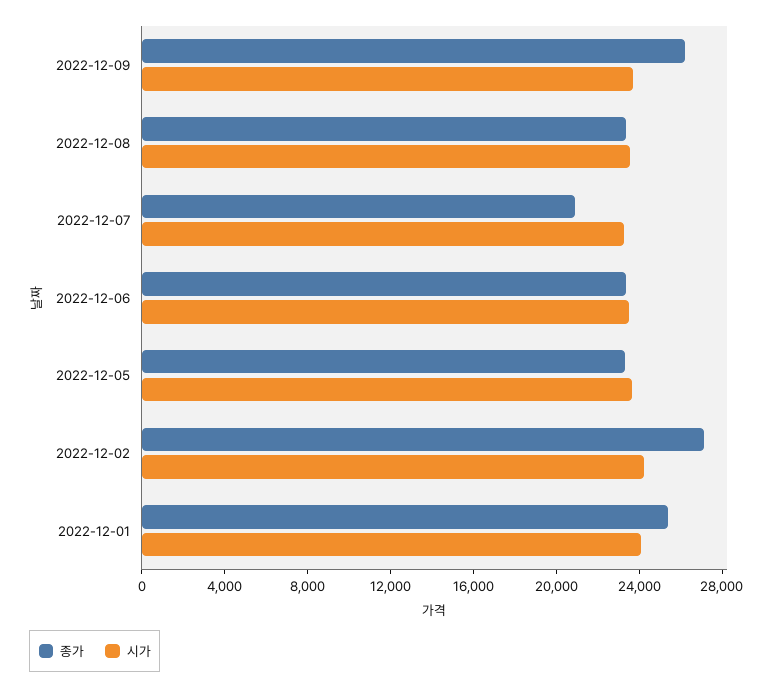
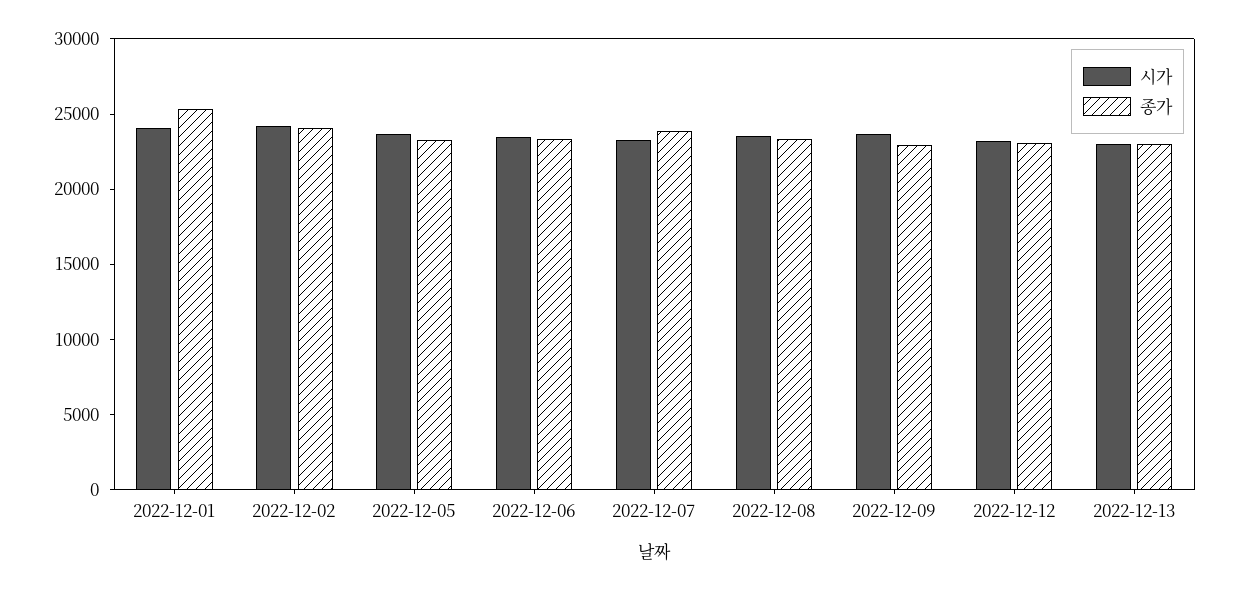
종가, 2022-12-09: 26000 -> 23000
종가, 2022-12-07: 21000 -> 24000
종가, 2022-12-02: 27000 -> 24000
시가, 2022-12-12: none -> 23000
종가, 2022-12-12: none -> 23000
시가, 2022-12-13: none -> 23000
종가, 2022-12-13: none -> 23000

